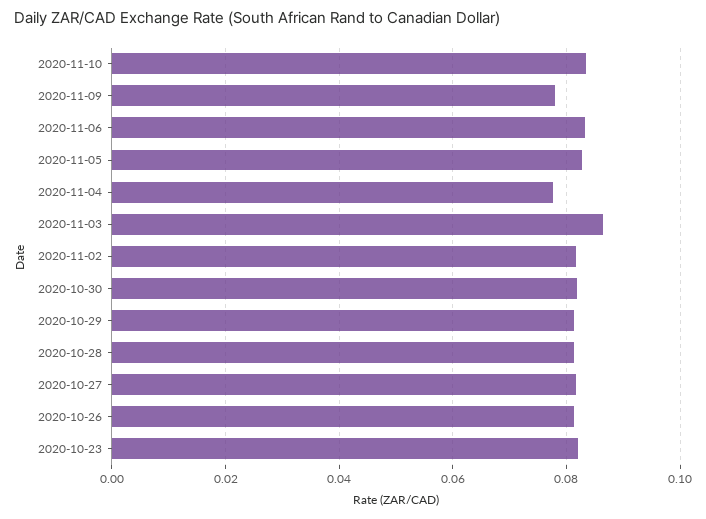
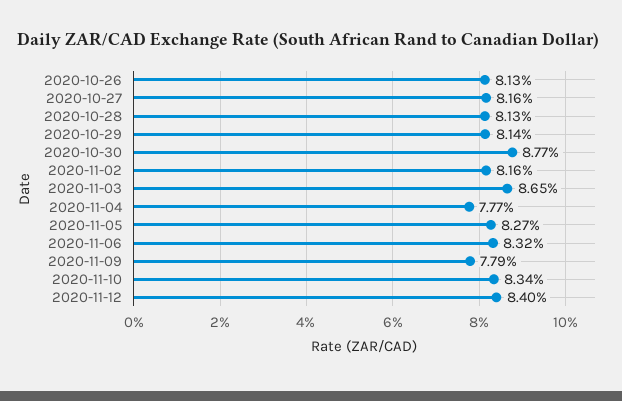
2020-10-30: 0.082 -> 0.0877
2020-10-23: 0.082 -> none
2020-11-12: none -> 0.084

